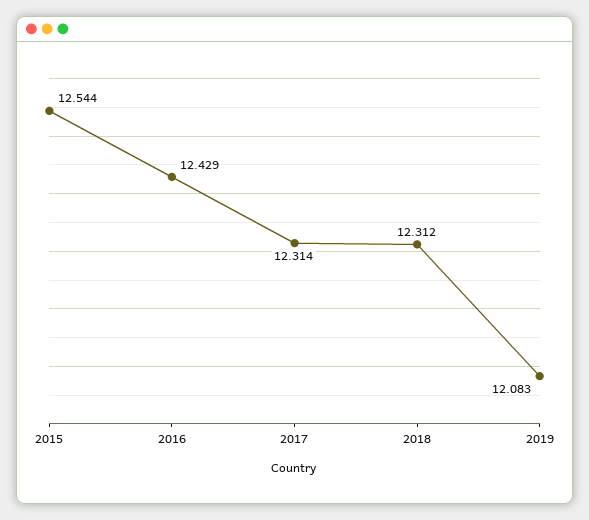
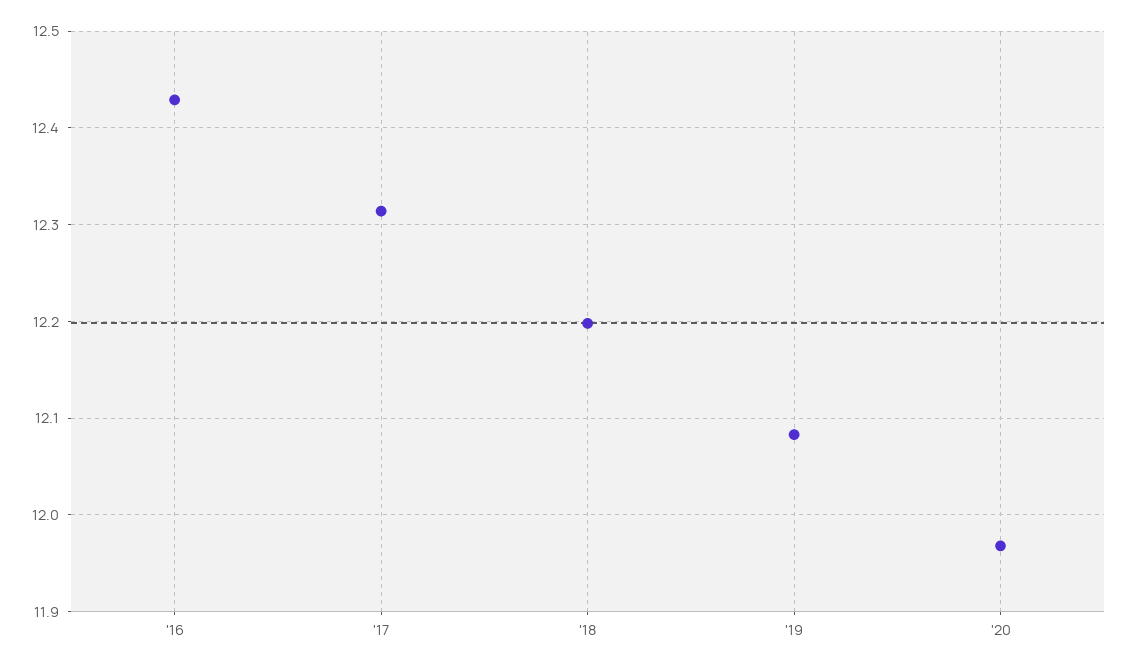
2015: 12.544 -> none
2018: 12.312 -> 12.2
'20: none -> 11.97

